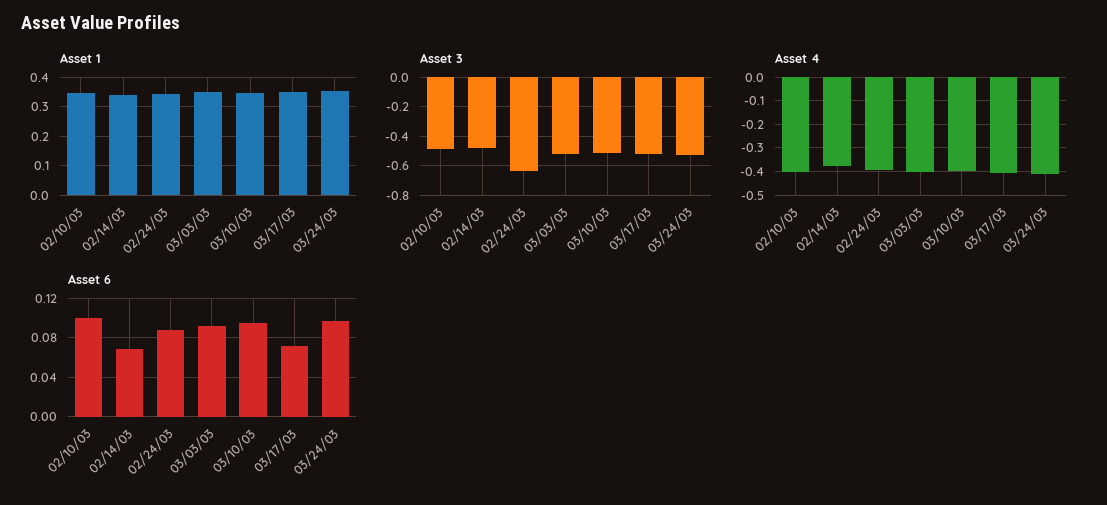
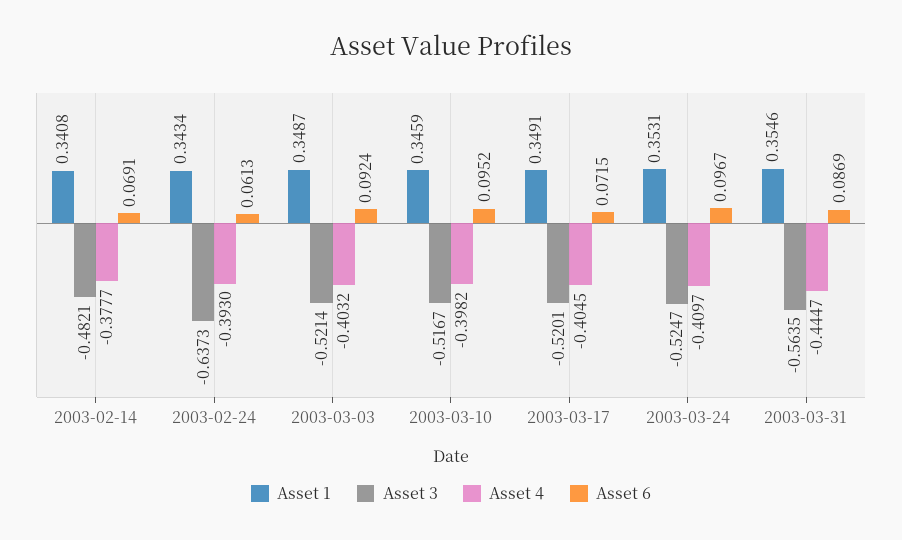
Asset 1, 02/10/03: 0.35 -> none
Asset 3, 02/10/03: -0.5 -> none
Asset 4, 02/10/03: -0.4 -> none
Asset 6, 02/10/03: 0.1 -> none
Asset 6, 02/24/03: 0.09 -> 0.0613
Asset 1, 2003-03-31: none -> 0.3546
Asset 3, 2003-03-31: none -> -0.5635
Asset 4, 2003-03-31: none -> -0.4447
Asset 6, 2003-03-31: none -> 0.0869

